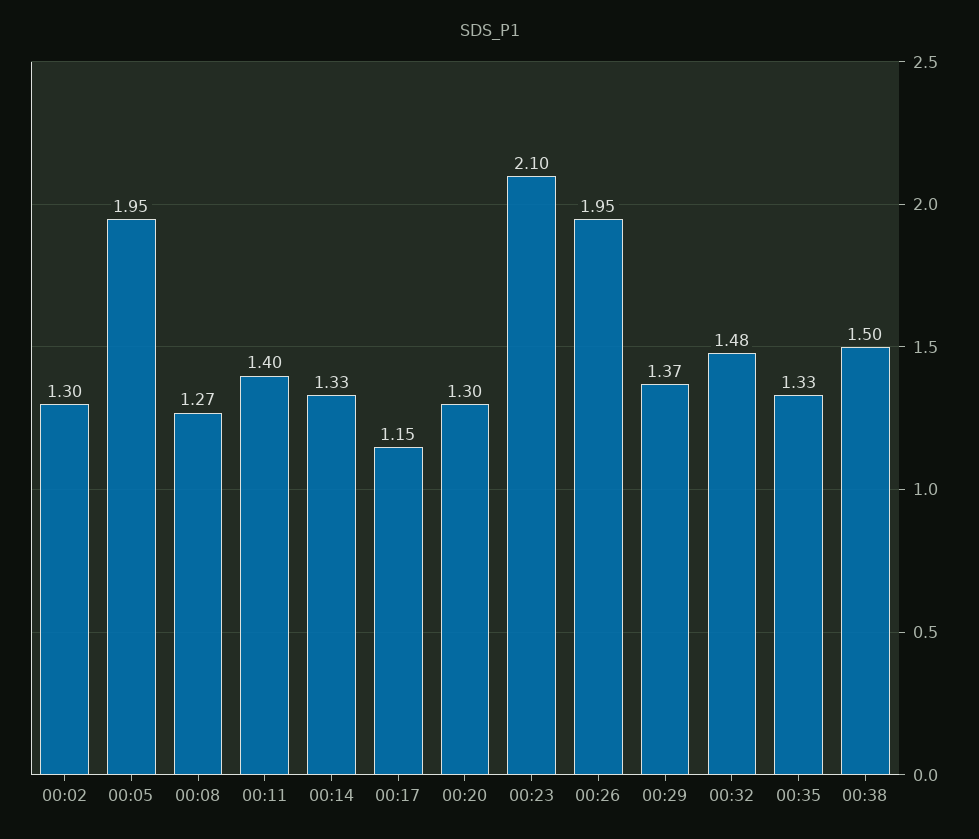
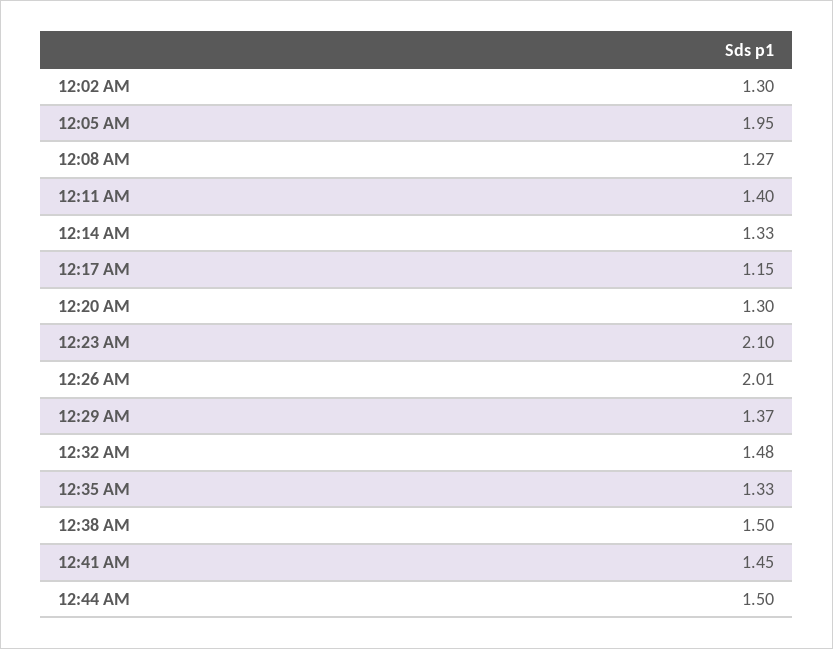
00:26: 1.95 -> 2.01
12:41 AM: none -> 1.45
12:44 AM: none -> 1.5

